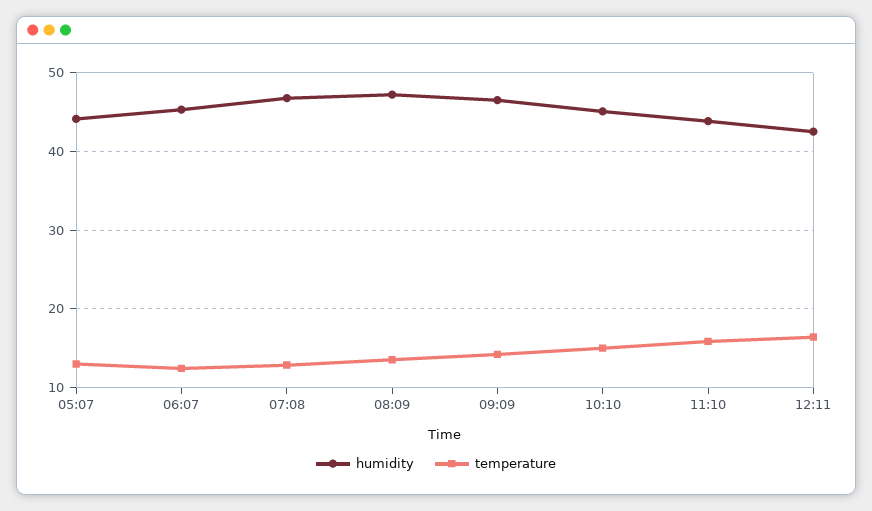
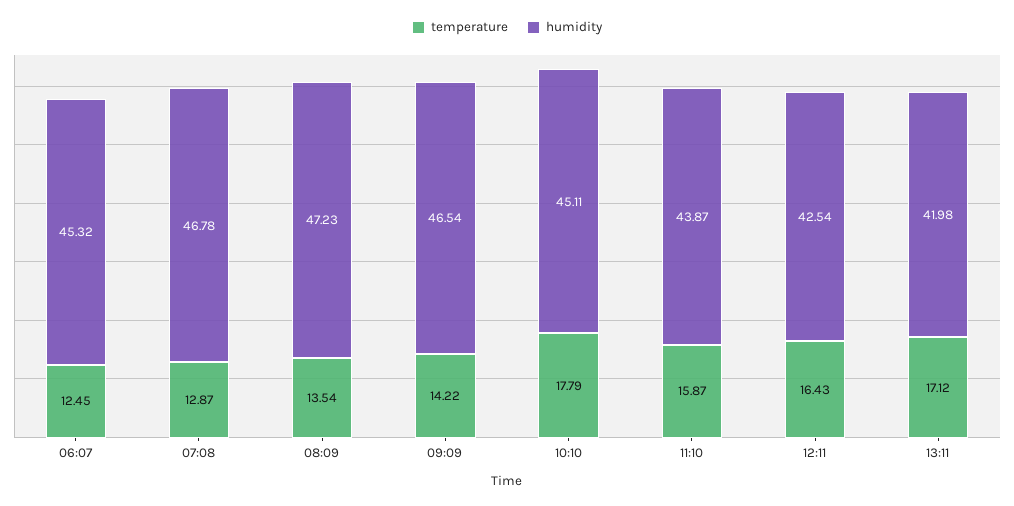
humidity, 05:07: 44 -> none
temperature, 05:07: 13 -> none
temperature, 10:10: 15 -> 17.79
temperature, 13:11: none -> 17.12
humidity, 13:11: none -> 41.98

